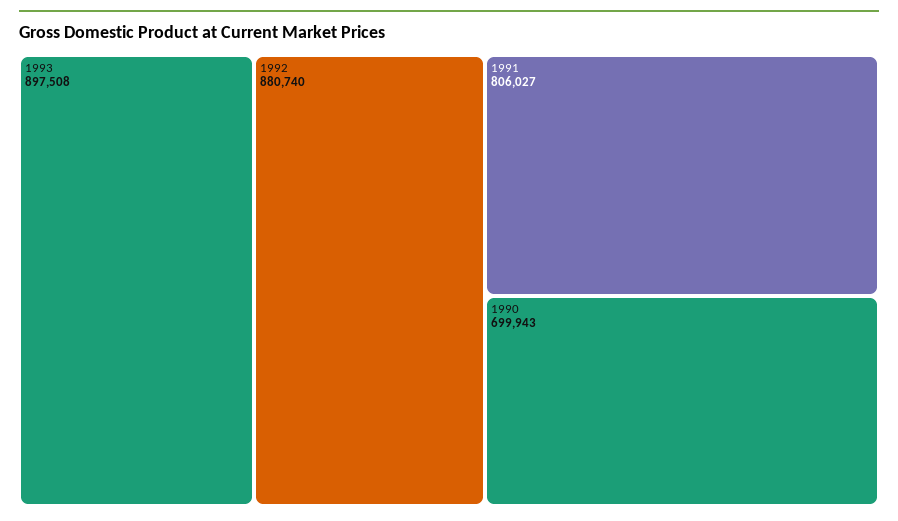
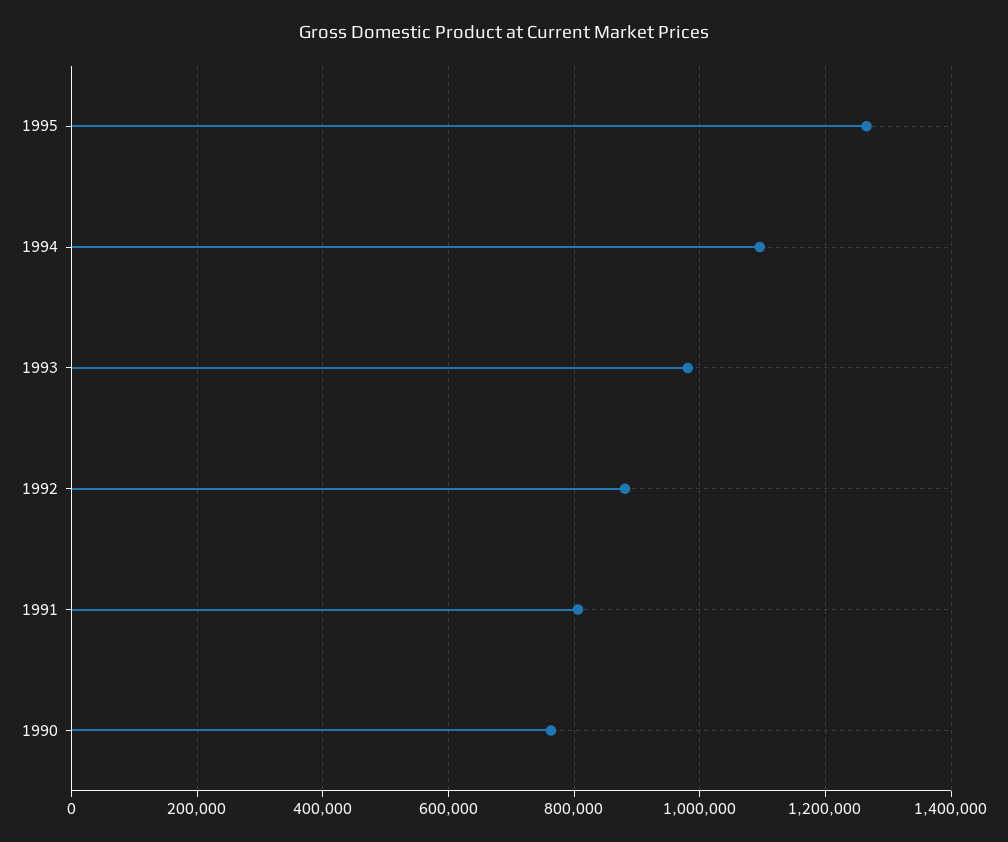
1993: 897508 -> 980000
1990: 699943 -> 760000
1995: none -> 1260000
1994: none -> 1100000

